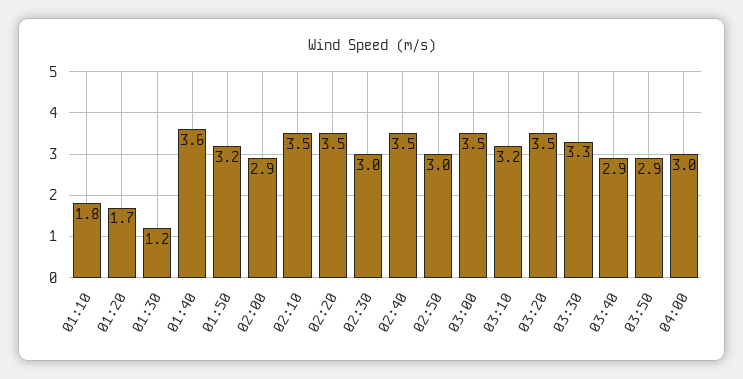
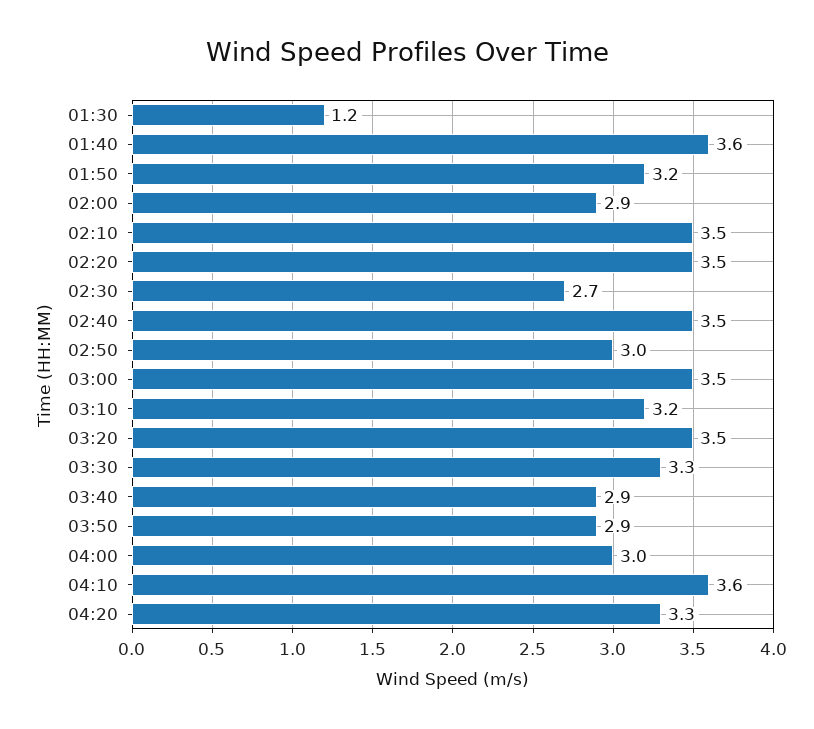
01:10: 1.8 -> none
01:20: 1.7 -> none
02:30: 3 -> 2.7
04:10: none -> 3.6
04:20: none -> 3.3

